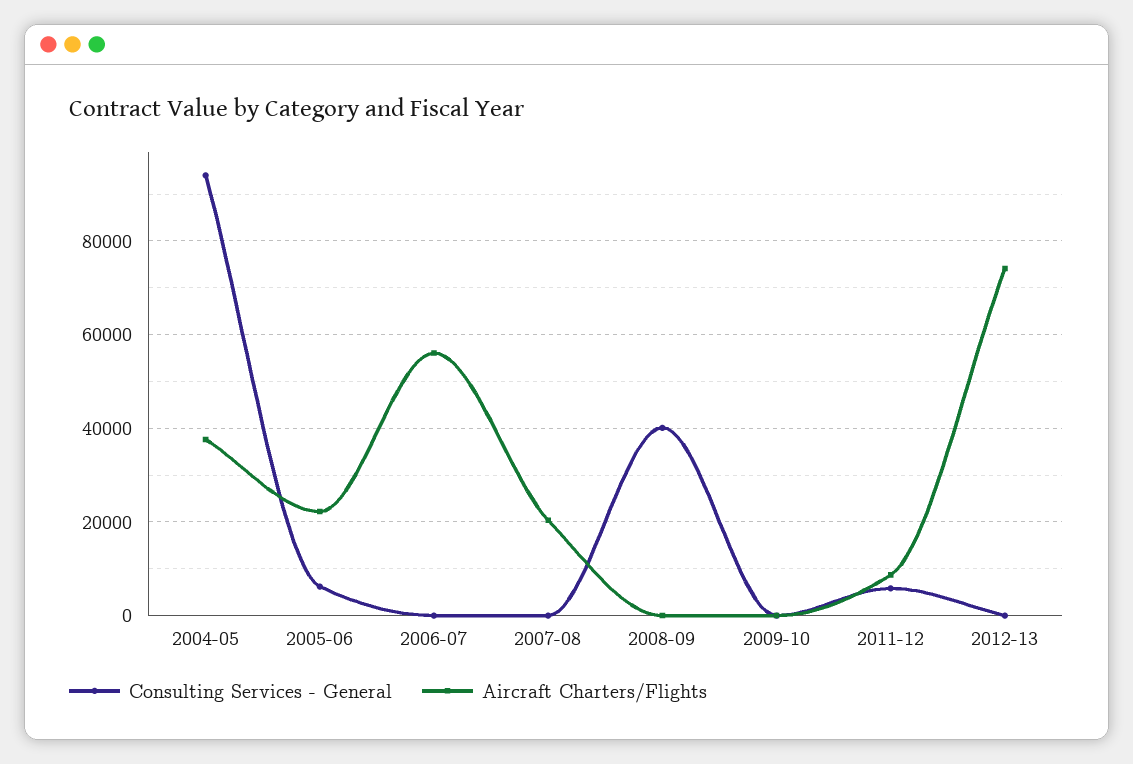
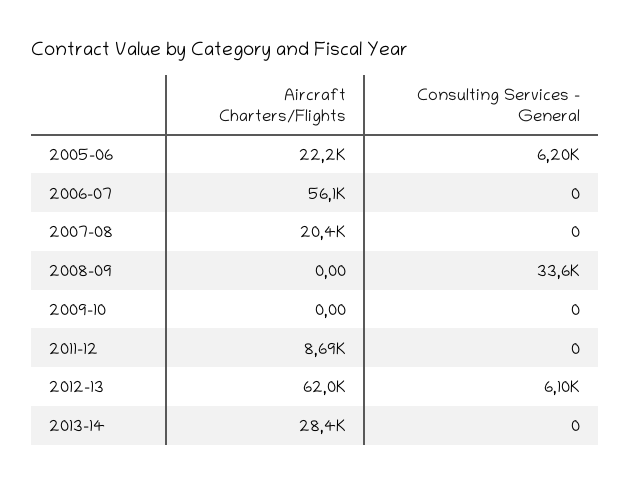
Consulting Services - General, 2004-05: 94000 -> none
Aircraft Charters/Flights, 2004-05: 38000 -> none
Consulting Services - General, 2008-09: 40000 -> 33600
Consulting Services - General, 2011-12: 6000 -> 0
Consulting Services - General, 2012-13: 0 -> 6100
Aircraft Charters/Flights, 2012-13: 74000 -> 62000
Aircraft Charters/Flights, 2013-14: none -> 28400
Consulting Services - General, 2013-14: none -> 0

